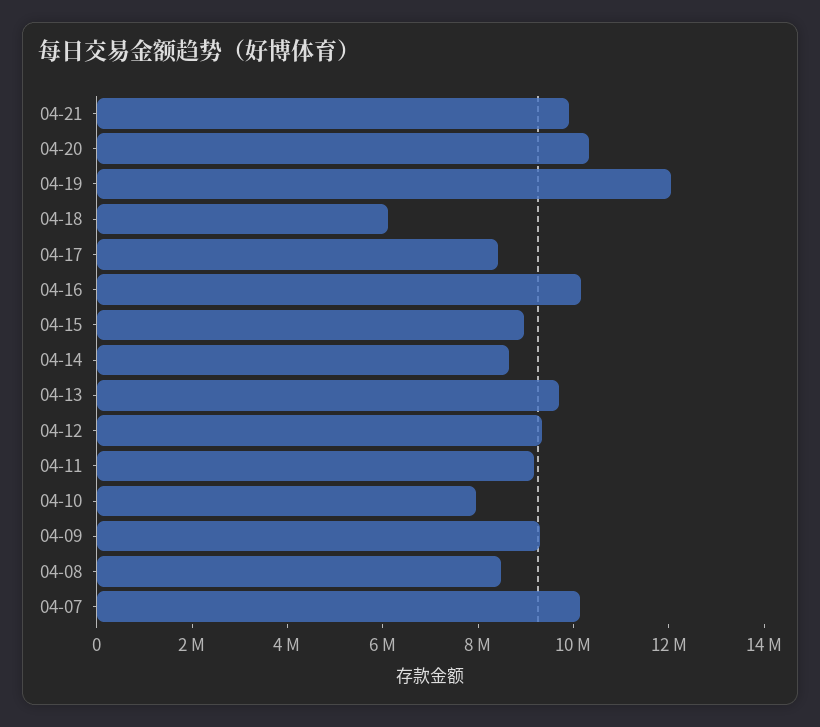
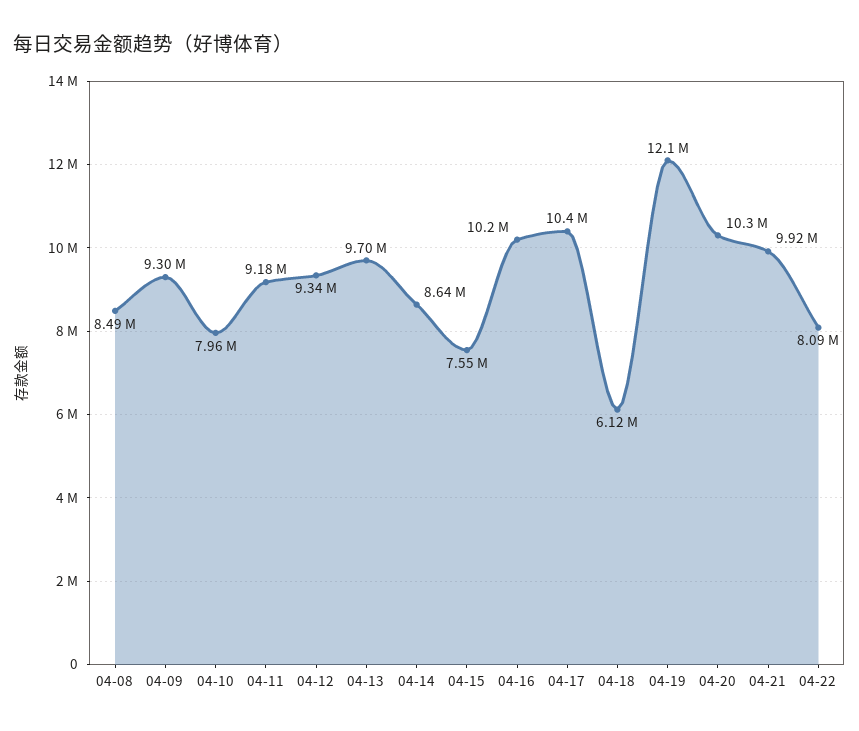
04-17: 8500000 -> 10400000
04-15: 9000000 -> 7550000
04-07: 10000000 -> none
04-22: none -> 8090000

